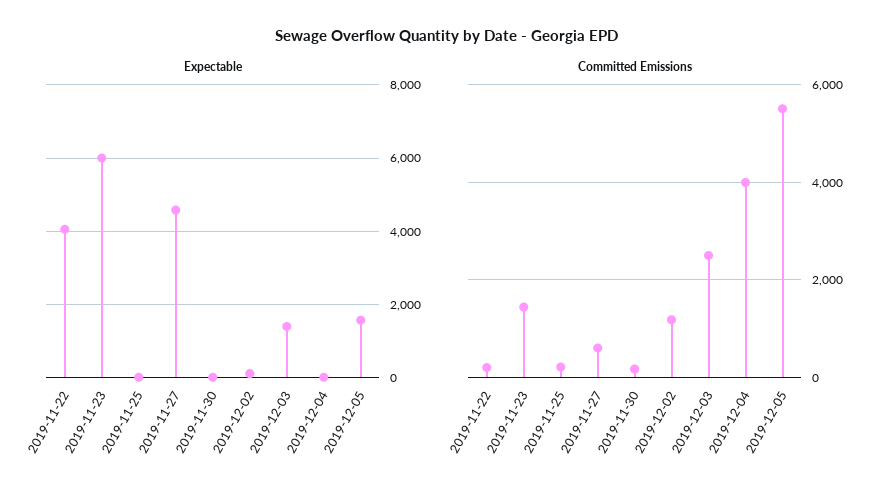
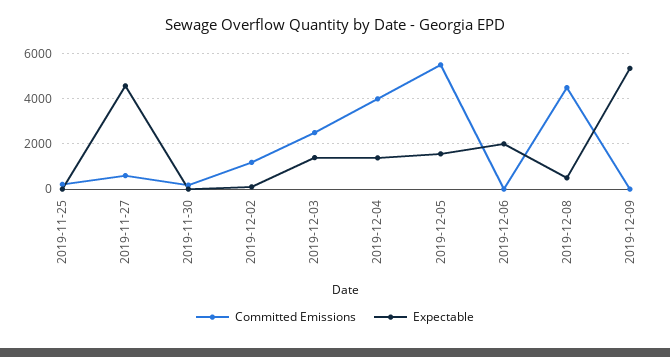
Expectable, 2019-11-22: 4000 -> none
Expectable, 2019-11-23: 6000 -> none
Expectable, 2019-12-04: 0 -> 1500
Committed Emissions, 2019-11-22: 200 -> none
Committed Emissions, 2019-11-23: 1400 -> none
Committed Emissions, 2019-12-06: none -> 0
Expectable, 2019-12-06: none -> 2000
Committed Emissions, 2019-12-08: none -> 4500
Expectable, 2019-12-08: none -> 500
Committed Emissions, 2019-12-09: none -> 0
Expectable, 2019-12-09: none -> 5500

